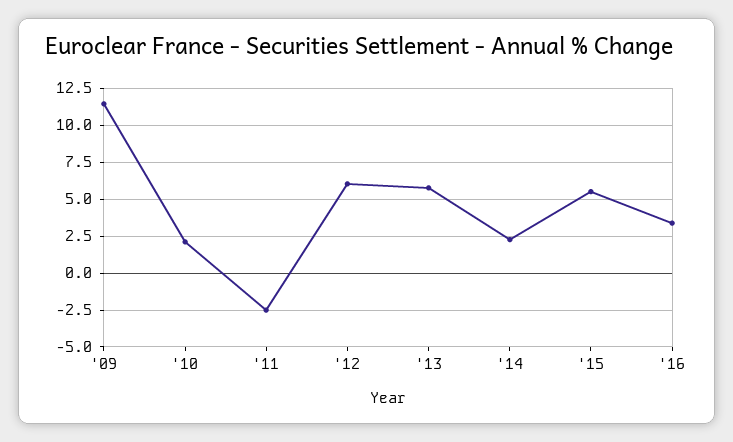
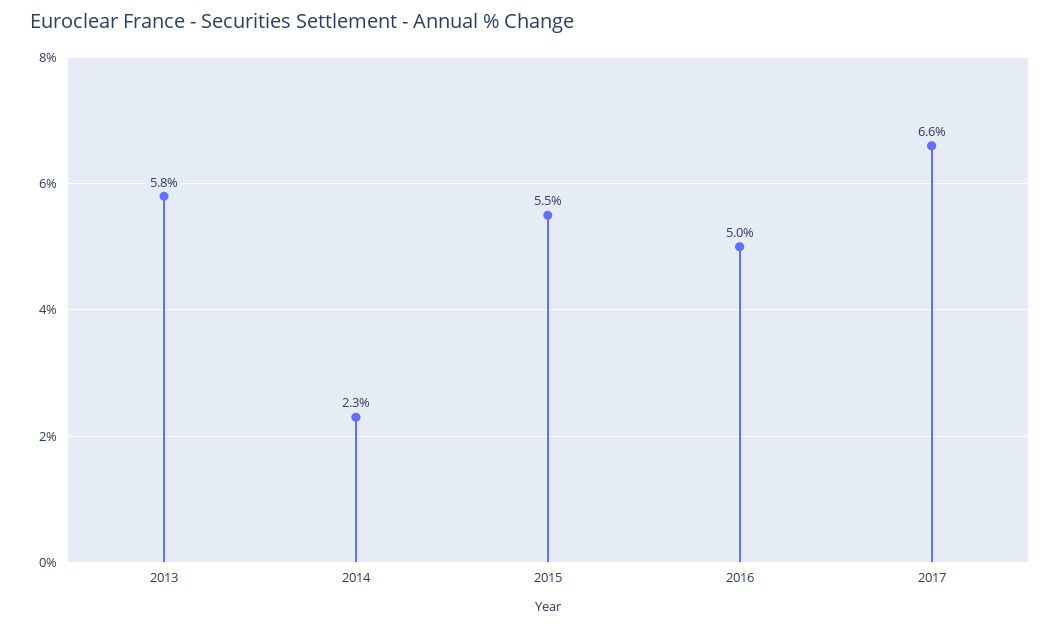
'09: 11.5 -> none
'10: 2 -> none
'11: -2.5 -> none
'12: 6 -> none
'16: 3.5 -> 5
2017: none -> 6.6

